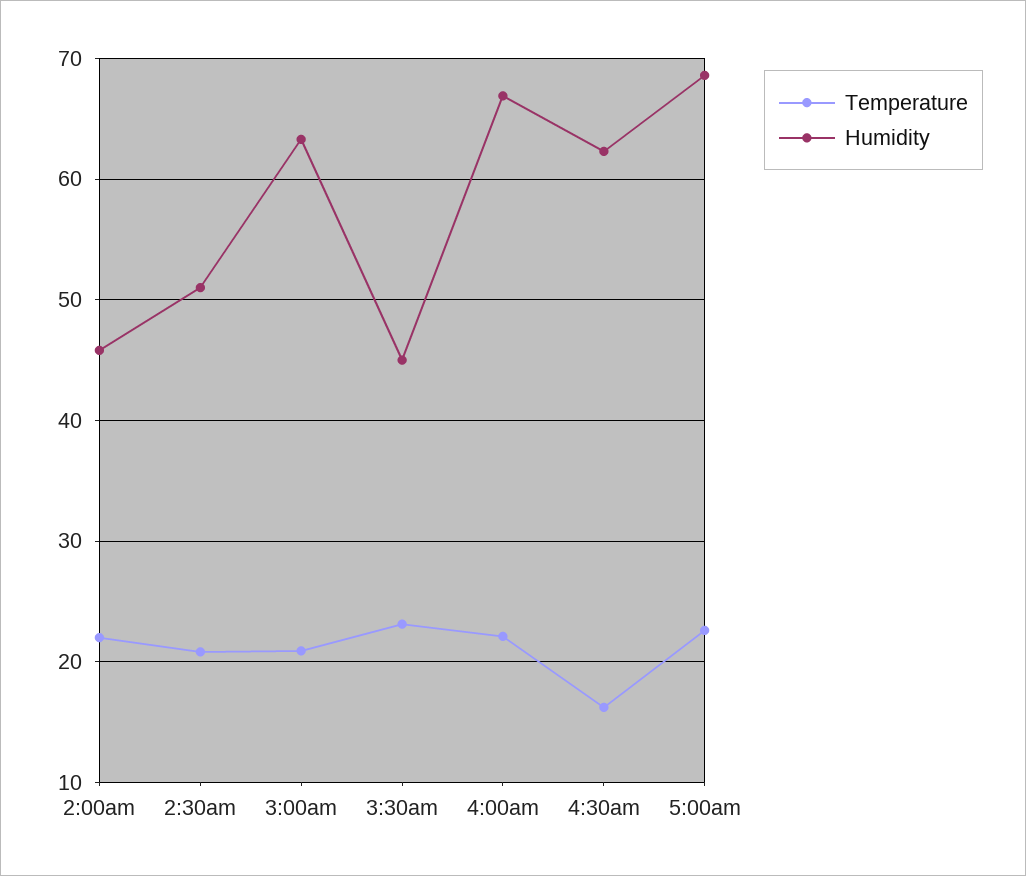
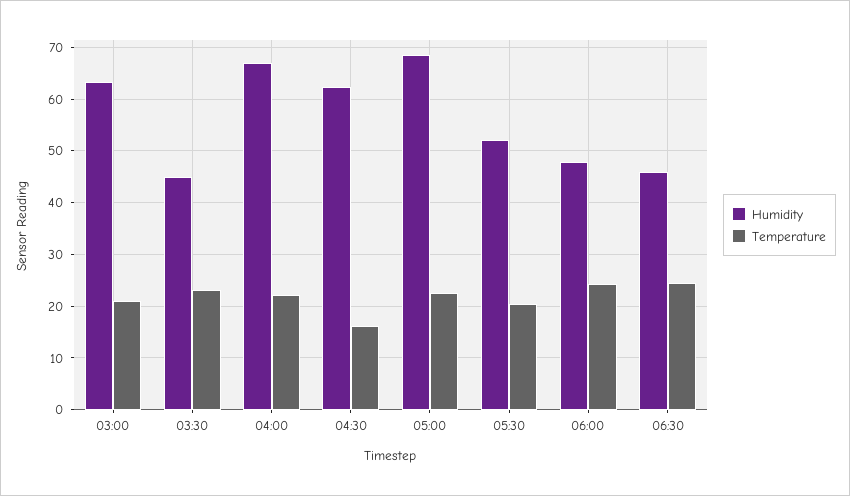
Temperature, 2:00am: 22 -> none
Humidity, 2:00am: 46 -> none
Temperature, 2:30am: 21 -> none
Humidity, 2:30am: 51 -> none
Humidity, 05:30: none -> 52
Temperature, 05:30: none -> 20
Humidity, 06:00: none -> 48
Temperature, 06:00: none -> 24
Humidity, 06:30: none -> 46
Temperature, 06:30: none -> 24

